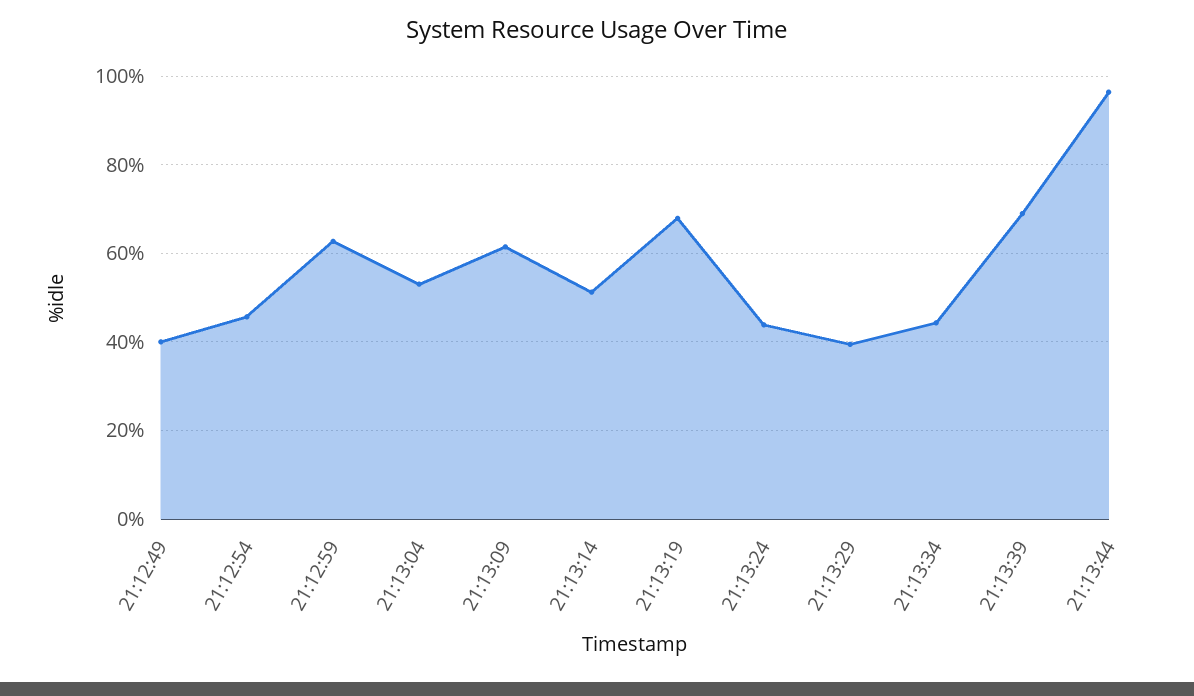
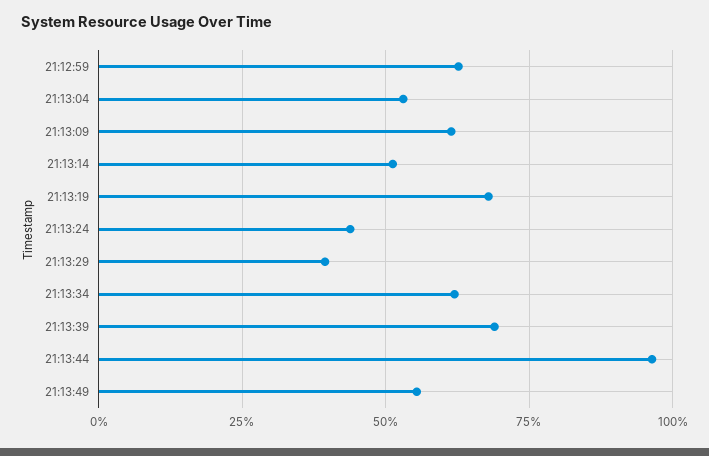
21:12:49: 40 -> none
21:12:54: 46 -> none
21:13:34: 44 -> 62.5
21:13:49: none -> 55

